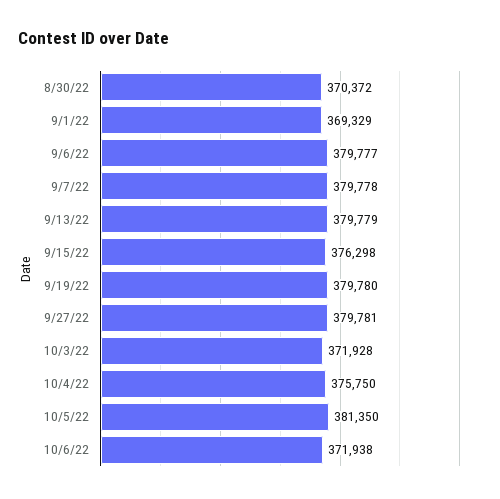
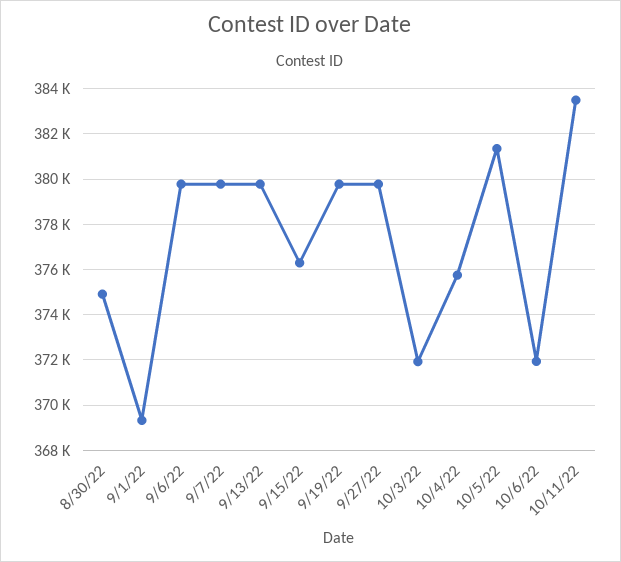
8/30/22: 370372 -> 375000
10/11/22: none -> 383500

